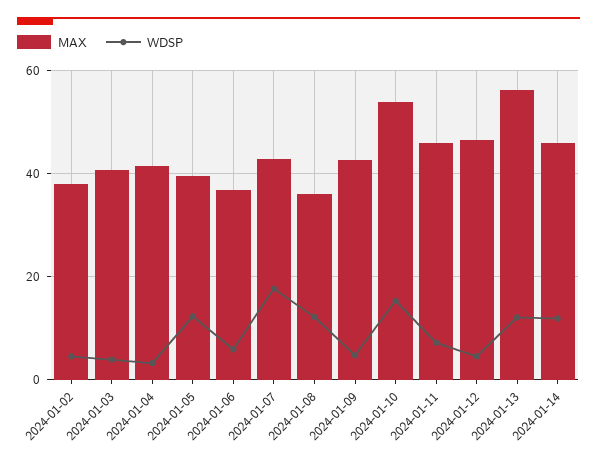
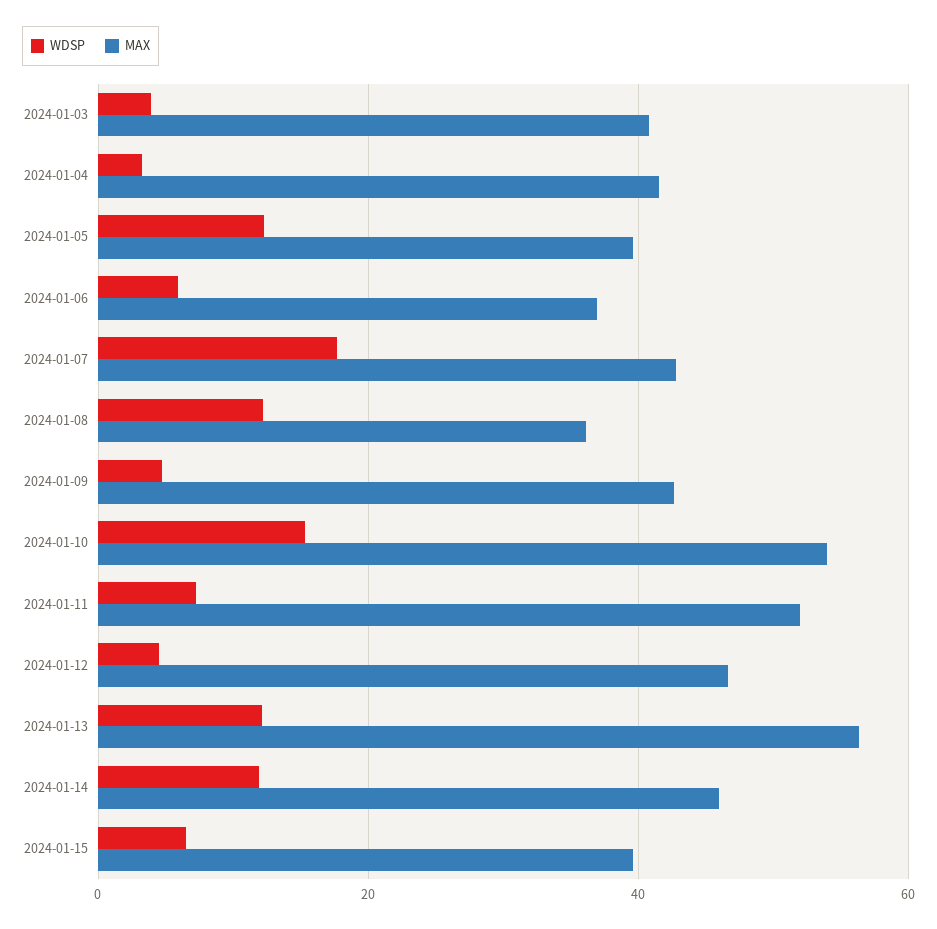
MAX, 2024-01-02: 38 -> none
WDSP, 2024-01-02: 4 -> none
MAX, 2024-01-11: 46 -> 52
WDSP, 2024-01-15: none -> 6
MAX, 2024-01-15: none -> 40

